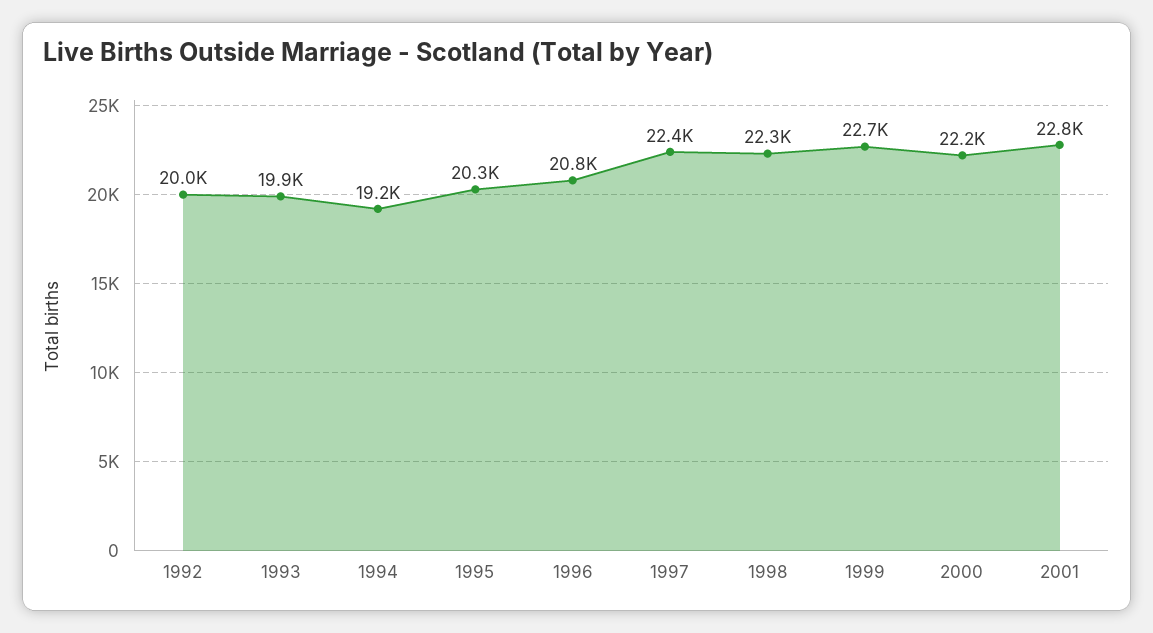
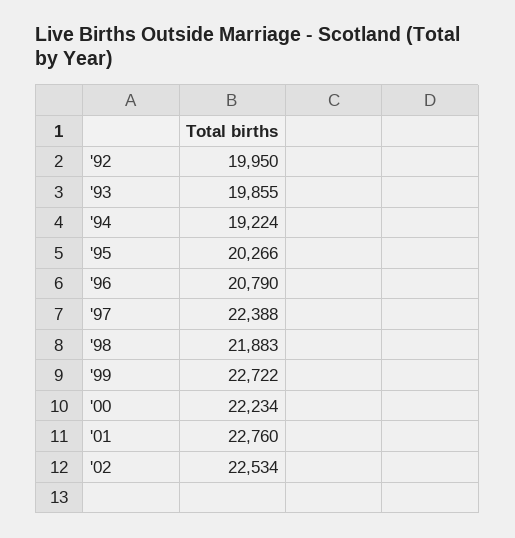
1998: 22300 -> 21883
'02: none -> 22534

